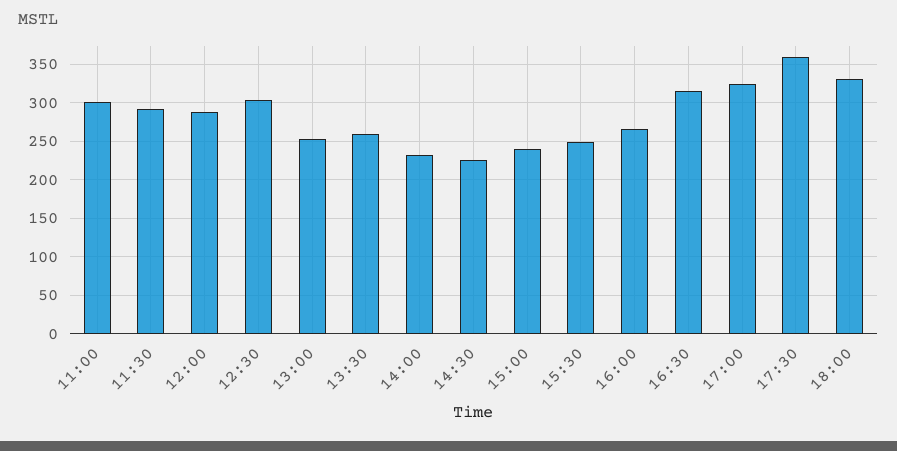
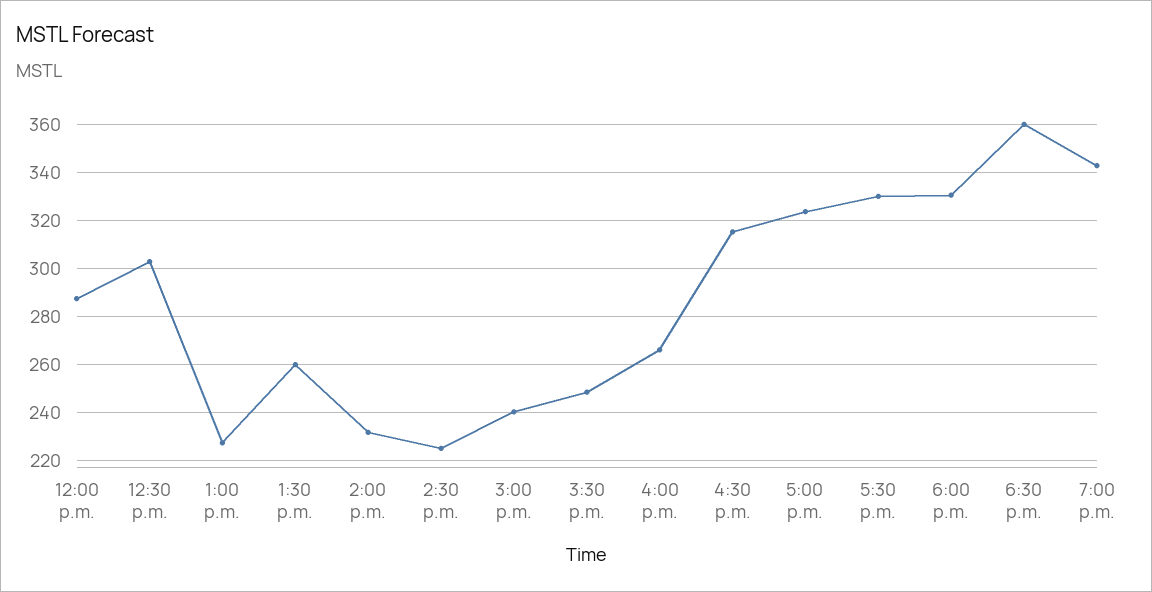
11:00: 300 -> none
11:30: 290 -> none
13:00: 250 -> 227.5
17:30: 360 -> 330
6:30 p.m.: none -> 360
7:00 p.m.: none -> 342.5

